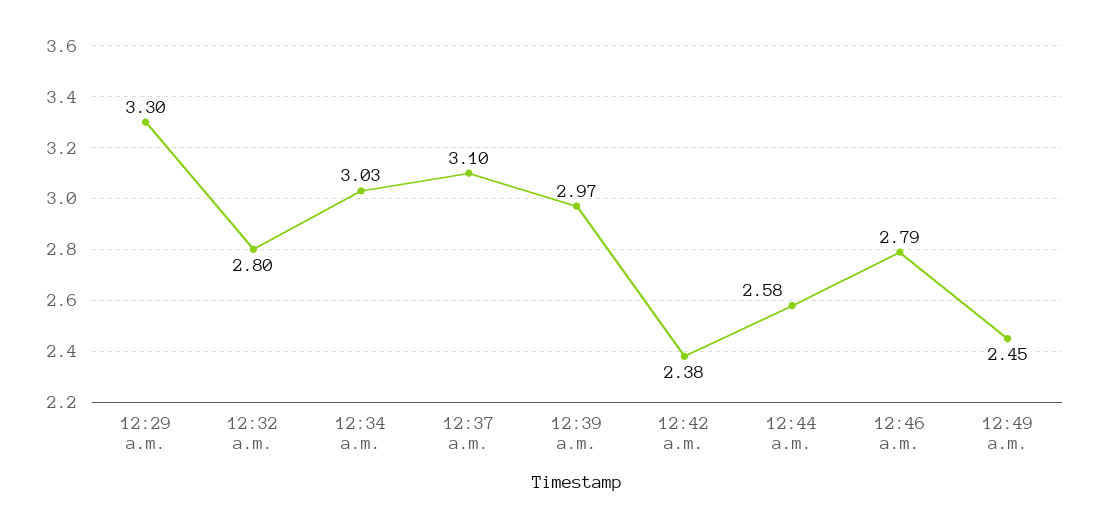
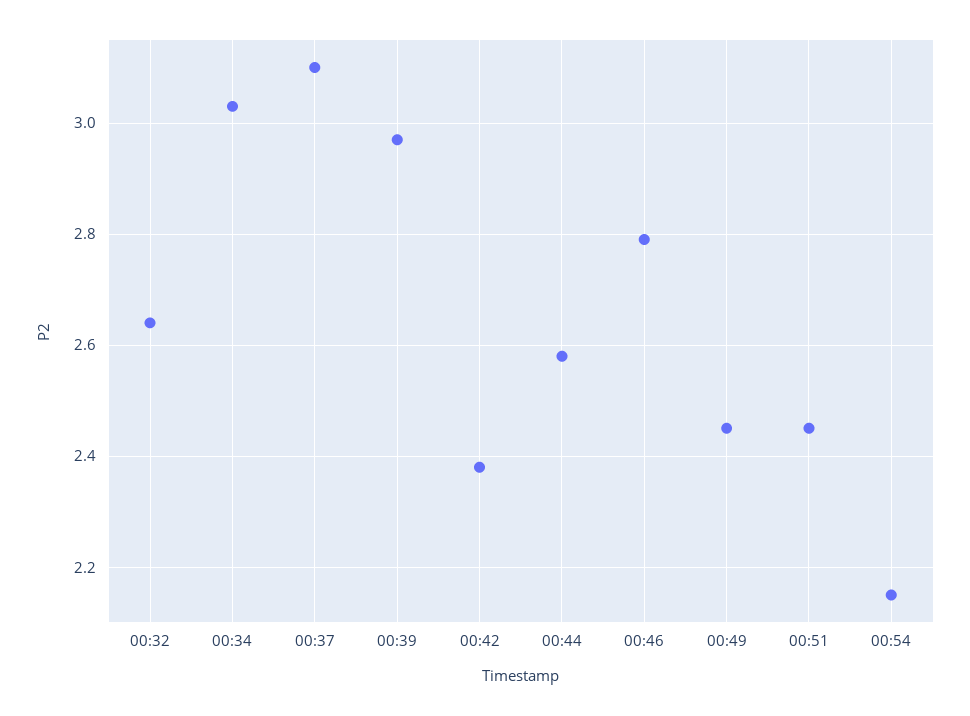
12:29 a.m.: 3.3 -> none
12:32 a.m.: 2.8 -> 2.65
00:51: none -> 2.45
00:54: none -> 2.15

